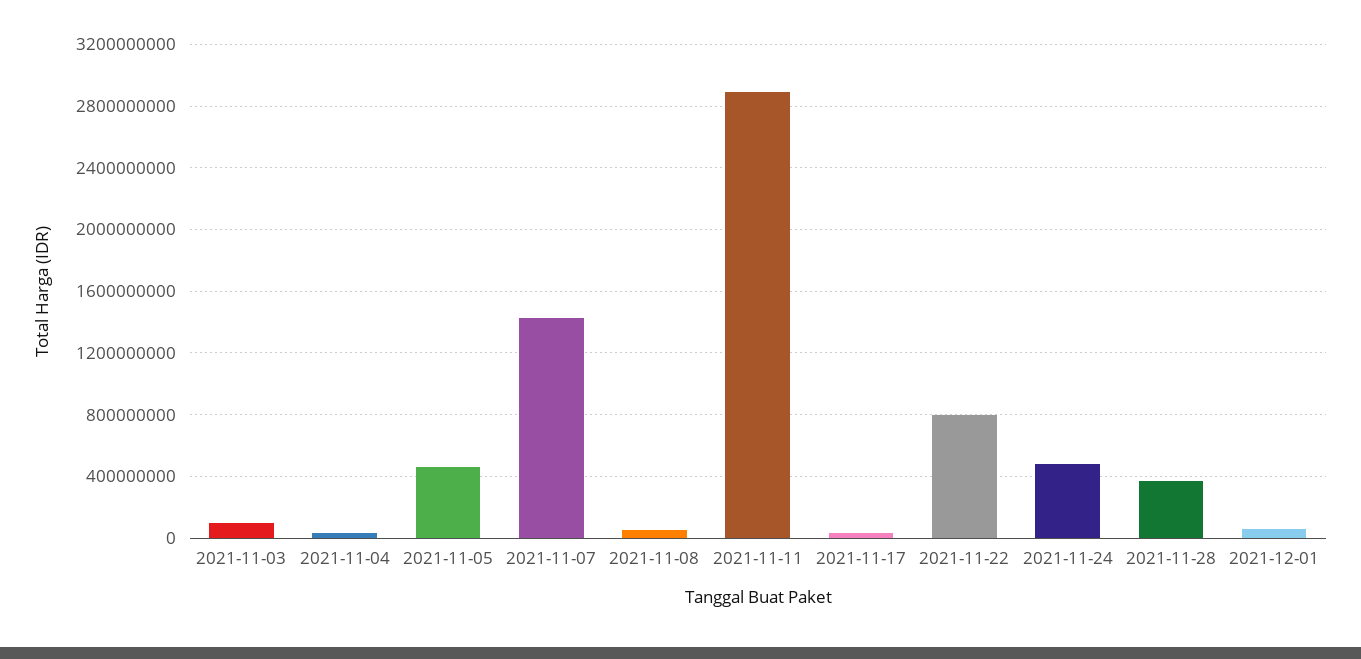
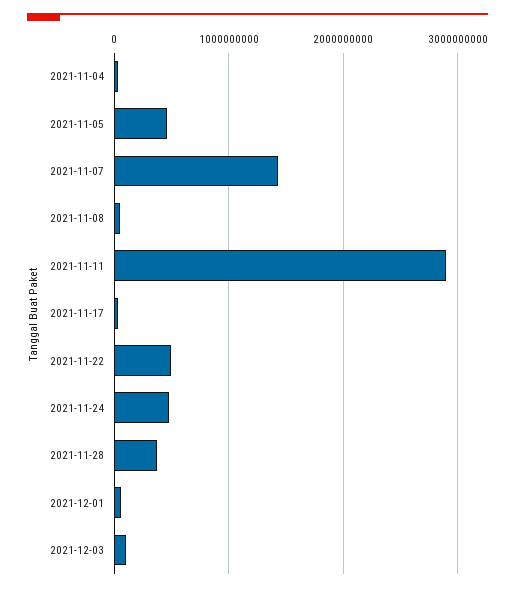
2021-11-03: 100000000 -> none
2021-11-22: 800000000 -> 500000000
2021-12-03: none -> 100000000

